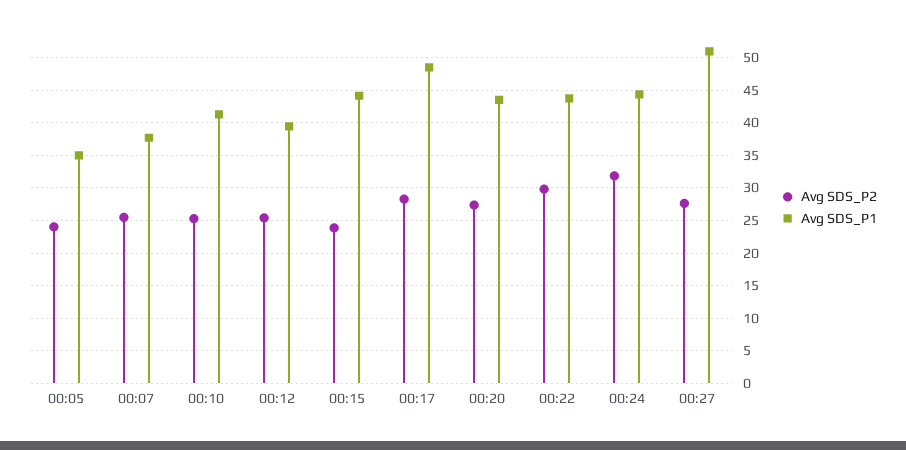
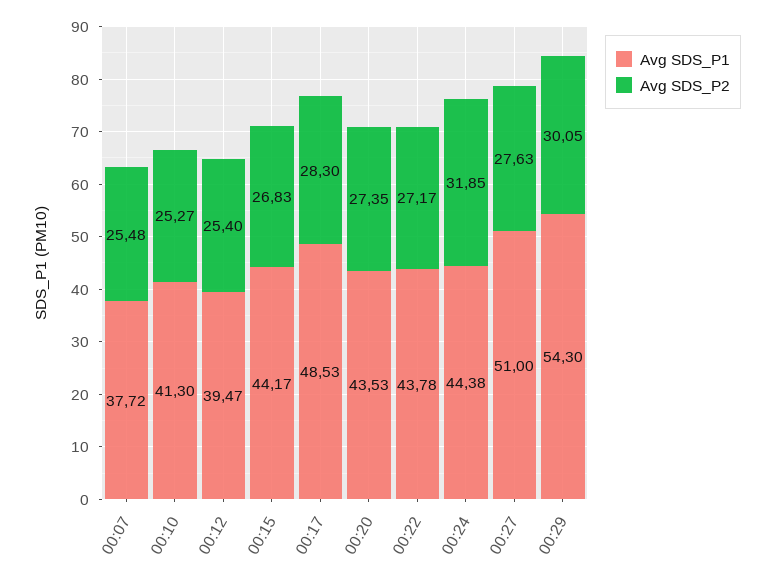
Avg SDS_P2, 00:05: 24 -> none
Avg SDS_P1, 00:05: 35 -> none
Avg SDS_P2, 00:15: 24 -> 26.83
Avg SDS_P2, 00:22: 30 -> 27.17
Avg SDS_P1, 00:29: none -> 54.3
Avg SDS_P2, 00:29: none -> 30.05

